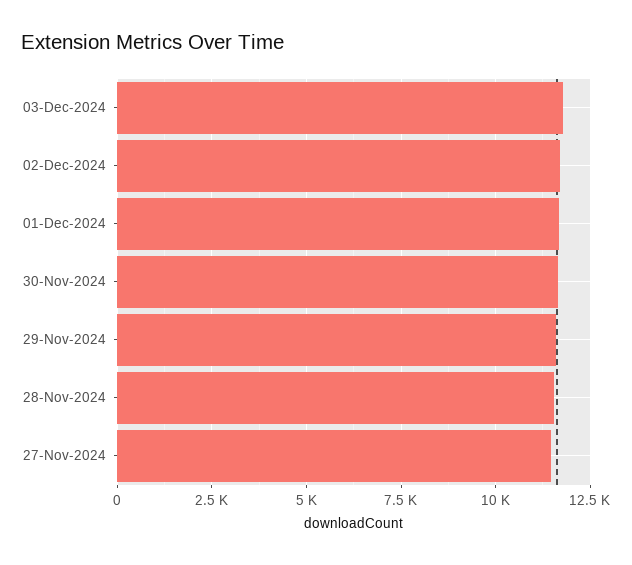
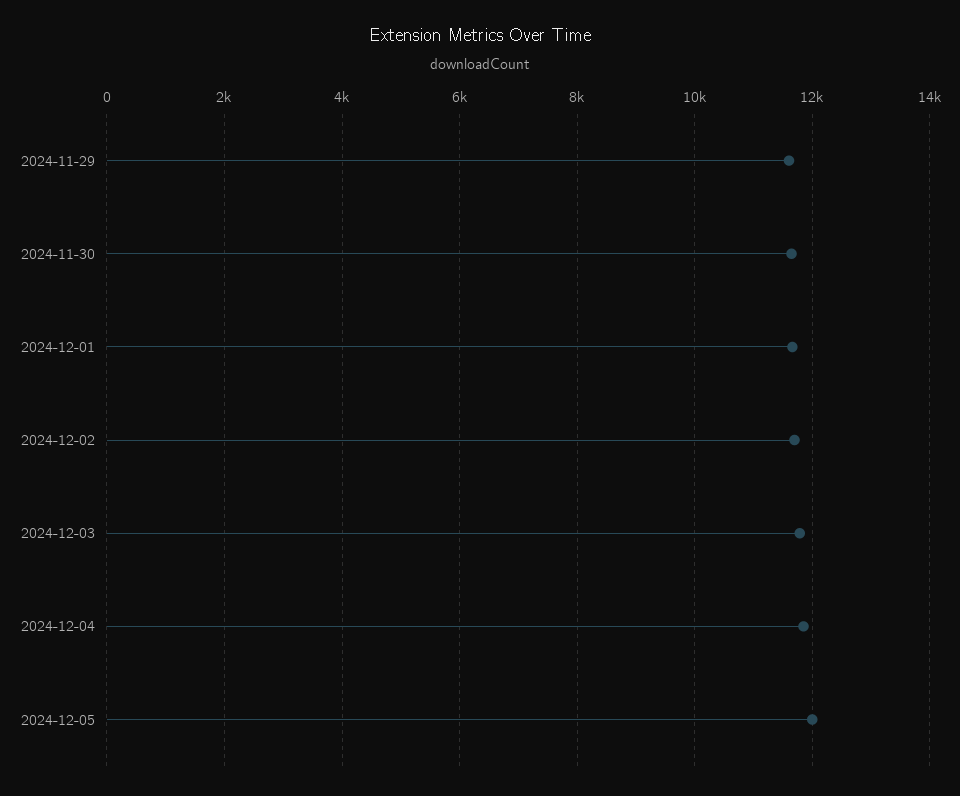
28-Nov-2024: 11500 -> none
27-Nov-2024: 11500 -> none
2024-12-04: none -> 11800
2024-12-05: none -> 12000

